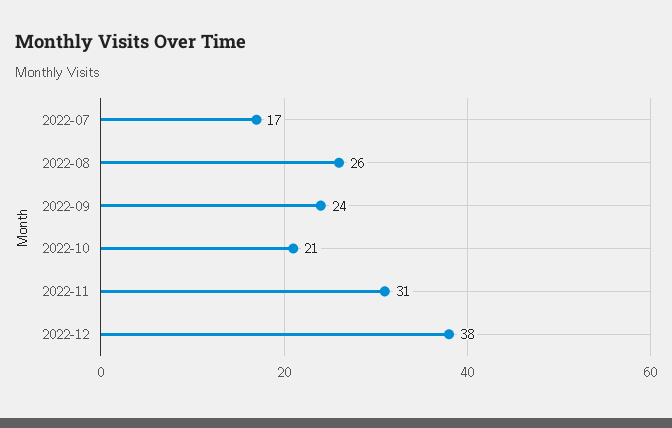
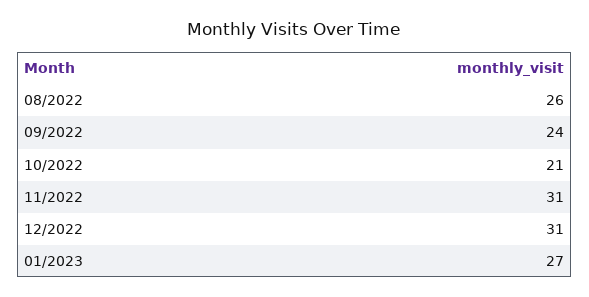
2022-07: 17 -> none
2022-12: 38 -> 31
01/2023: none -> 27

